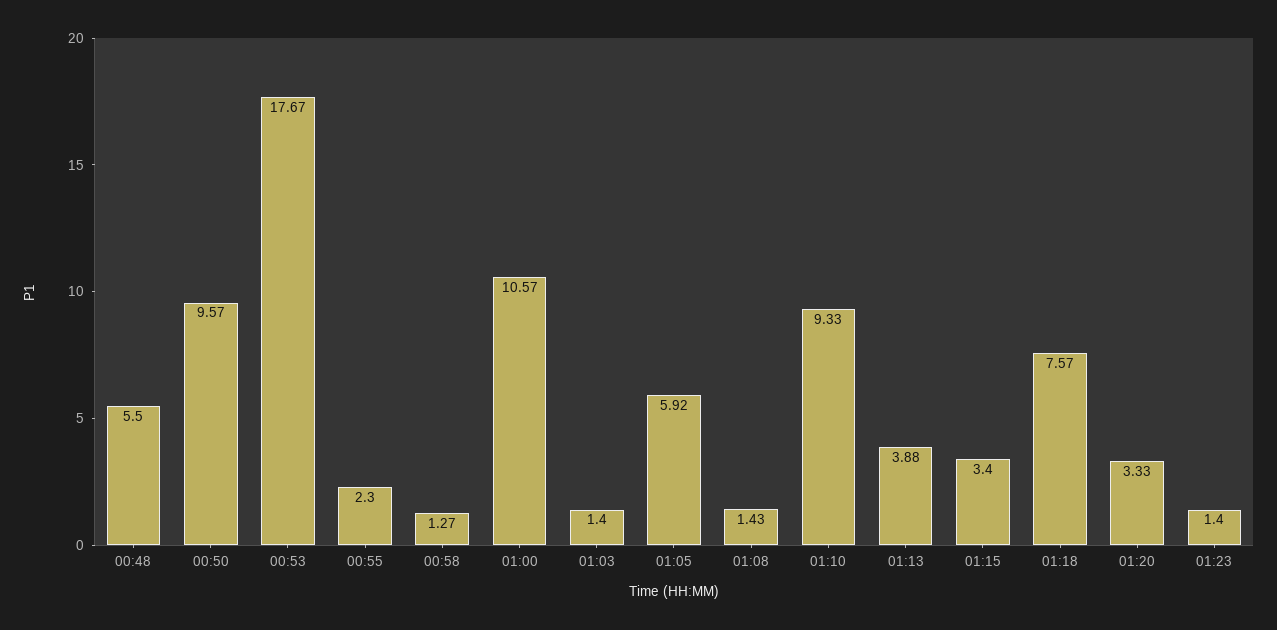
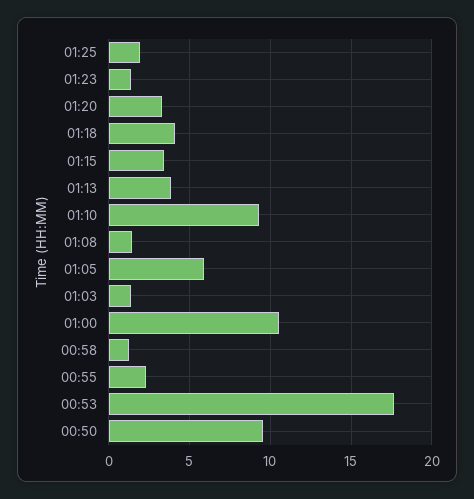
00:48: 5.5 -> none
01:18: 7.57 -> 4
01:25: none -> 2

